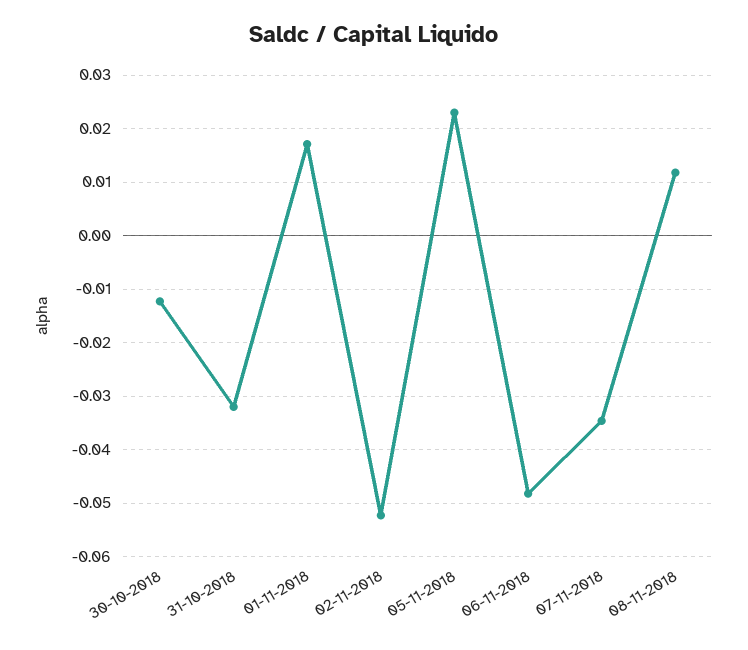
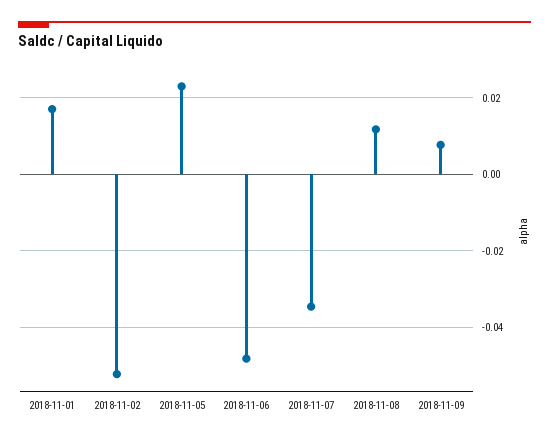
30-10-2018: -0.012 -> none
31-10-2018: -0.032 -> none
2018-11-09: none -> 0.008

